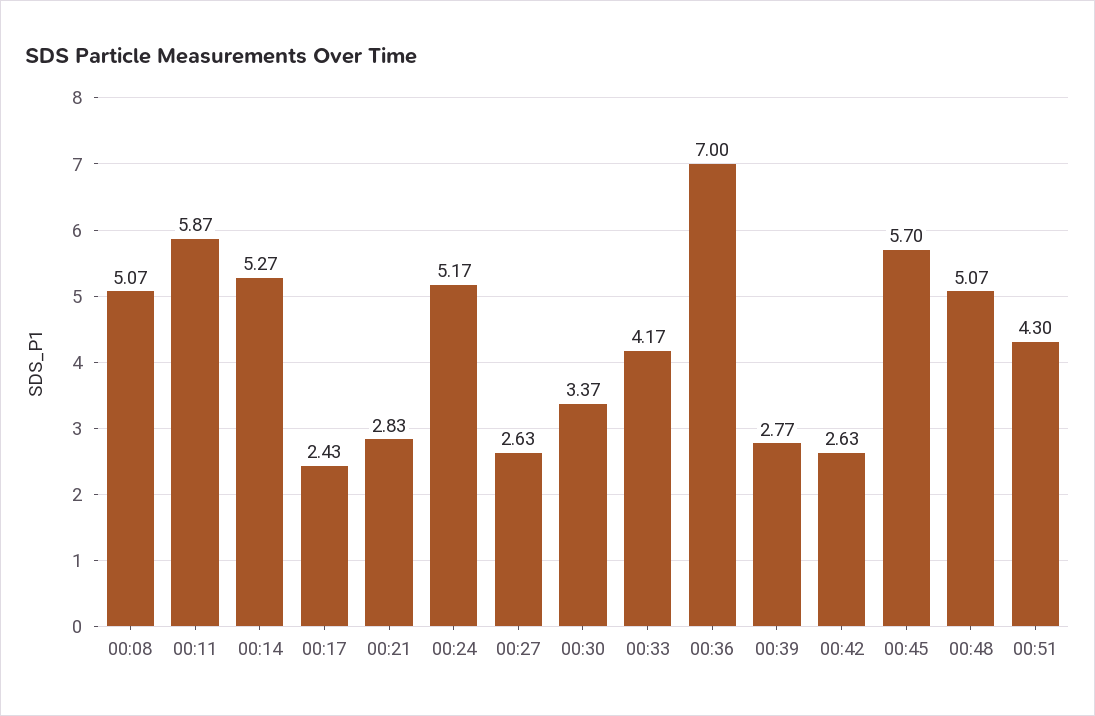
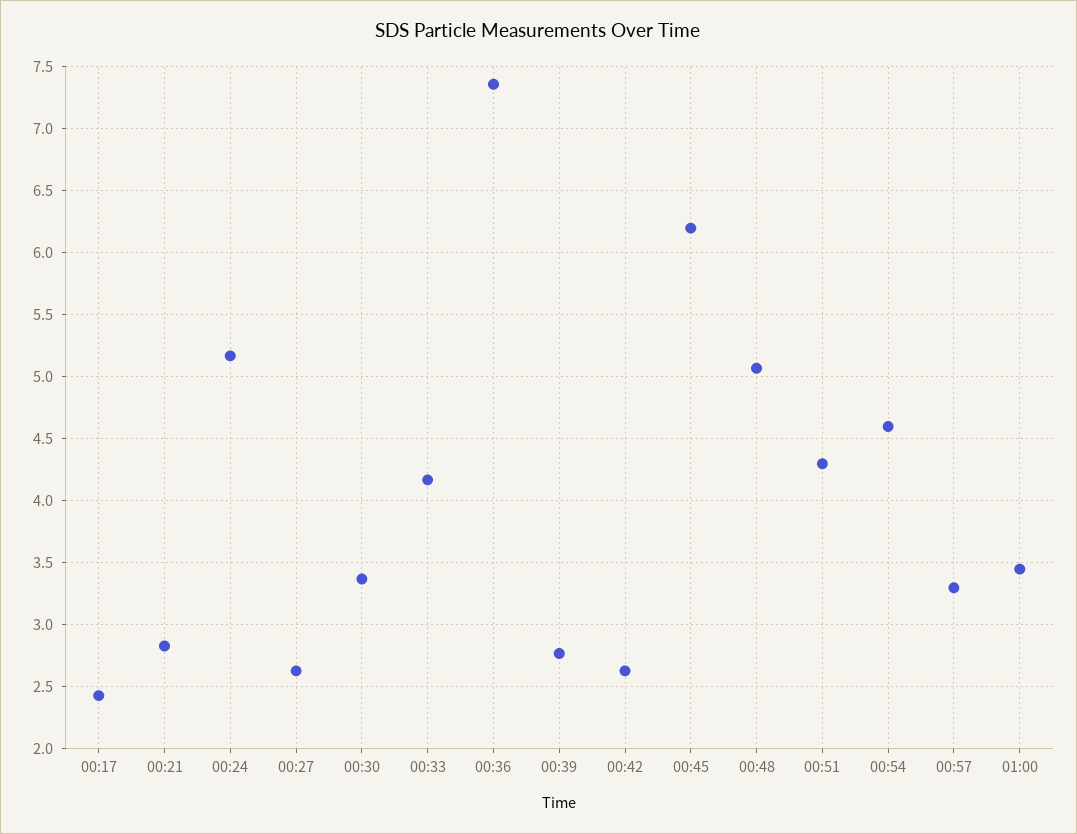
00:08: 5.07 -> none
00:11: 5.87 -> none
00:14: 5.27 -> none
00:36: 7 -> 7.35
00:45: 5.7 -> 6.2
00:54: none -> 4.6
00:57: none -> 3.3
01:00: none -> 3.45

